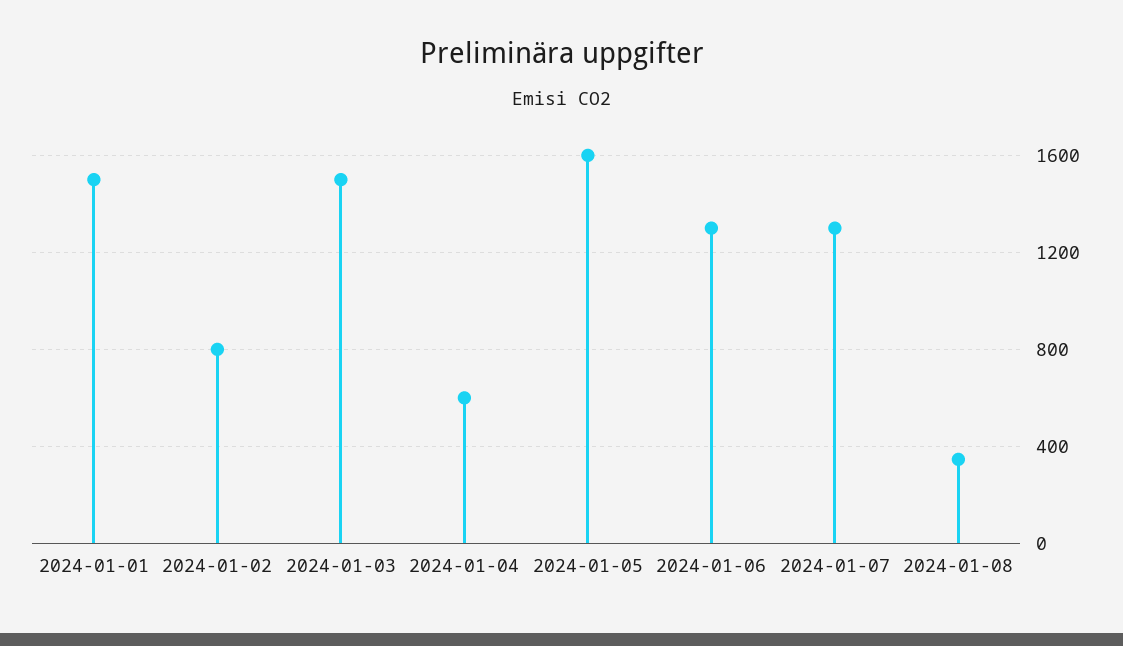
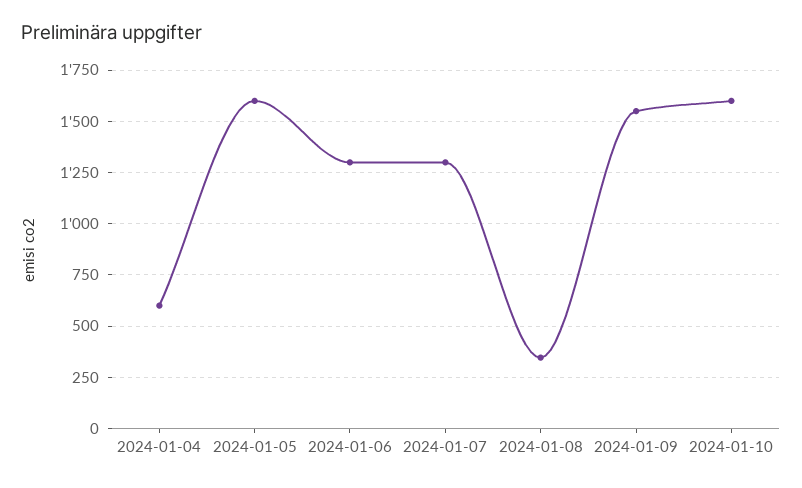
2024-01-01: 1500 -> none
2024-01-02: 800 -> none
2024-01-03: 1500 -> none
2024-01-09: none -> 1550
2024-01-10: none -> 1600

